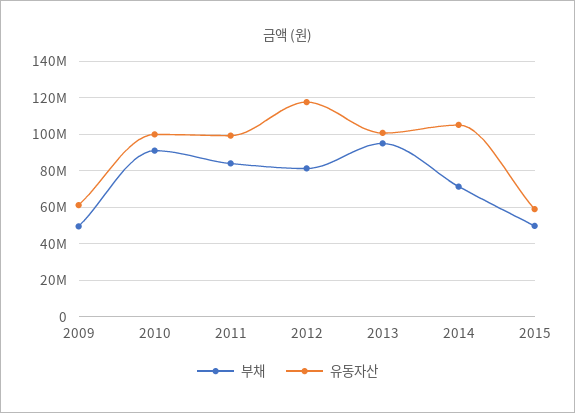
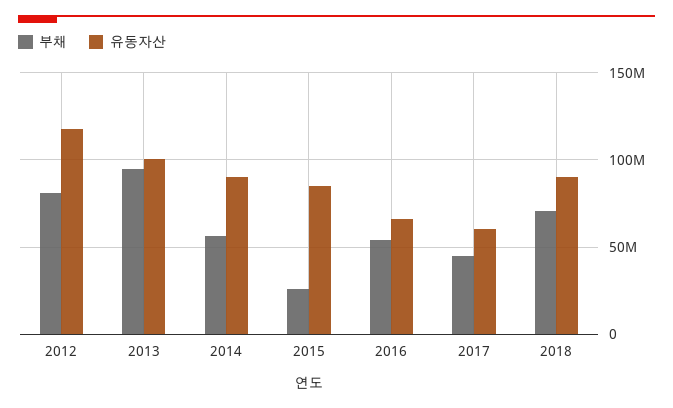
부채, 2009: 50000000 -> none
유동자산, 2009: 60000000 -> none
부채, 2010: 90000000 -> none
유동자산, 2010: 100000000 -> none
부채, 2011: 85000000 -> none
유동자산, 2011: 100000000 -> none
부채, 2014: 70000000 -> 55000000
유동자산, 2014: 105000000 -> 90000000
부채, 2015: 50000000 -> 25000000
유동자산, 2015: 60000000 -> 85000000
부채, 2016: none -> 55000000
유동자산, 2016: none -> 65000000
부채, 2017: none -> 45000000
유동자산, 2017: none -> 60000000
부채, 2018: none -> 70000000
유동자산, 2018: none -> 90000000

